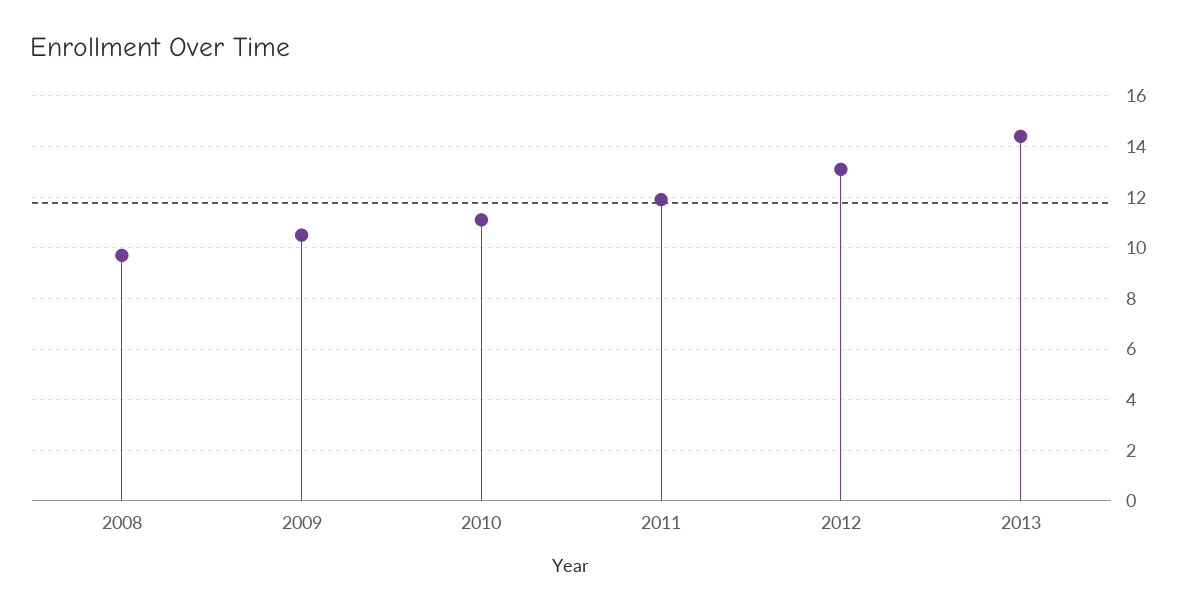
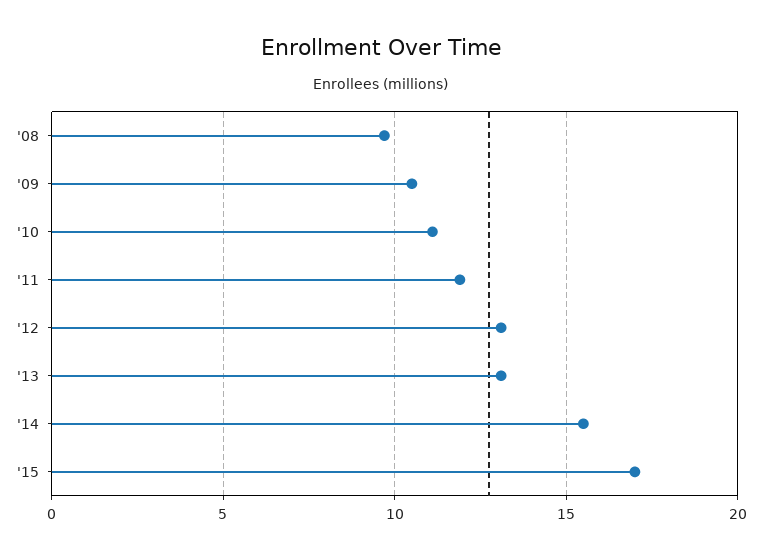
2013: 14.5 -> 13
'14: none -> 15.5
'15: none -> 17

